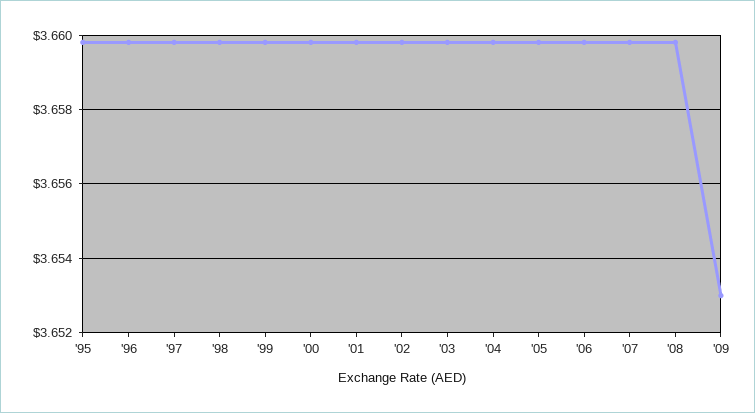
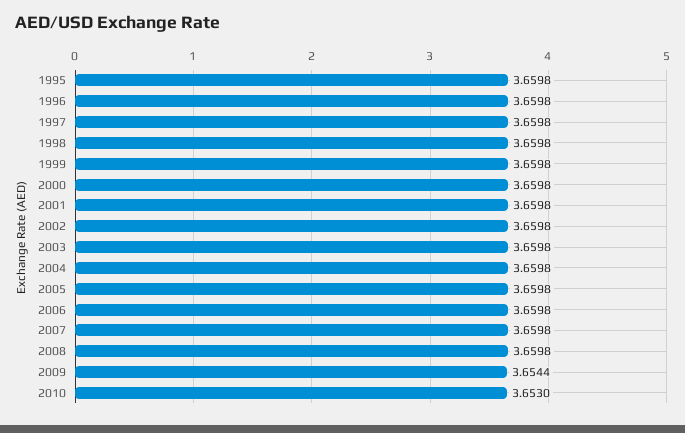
'09: 3.653 -> 3.6544
2010: none -> 3.653

